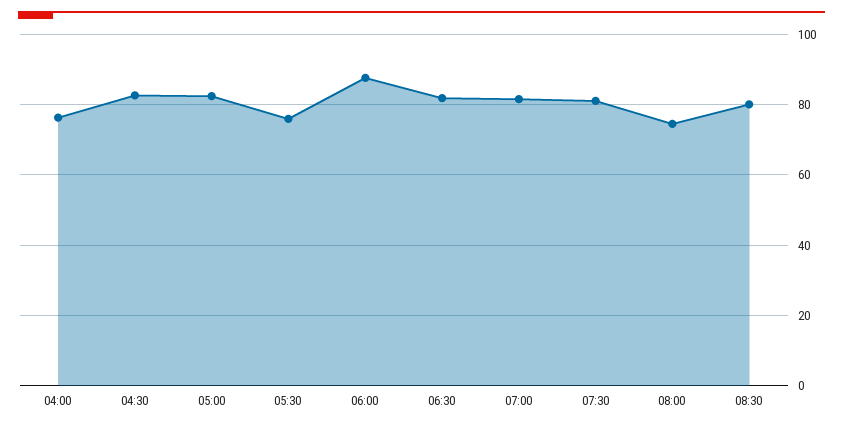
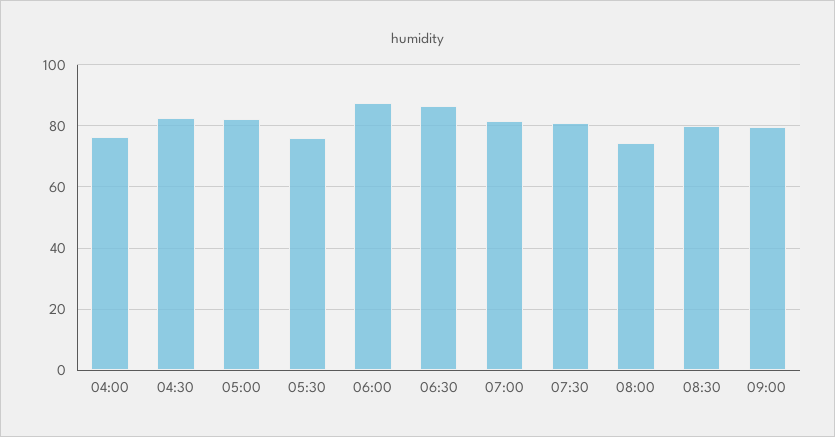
06:30: 82 -> 86
09:00: none -> 80

